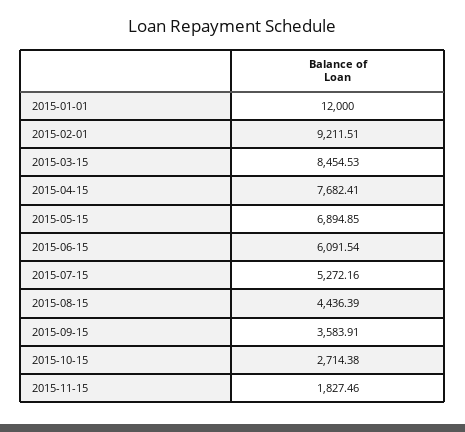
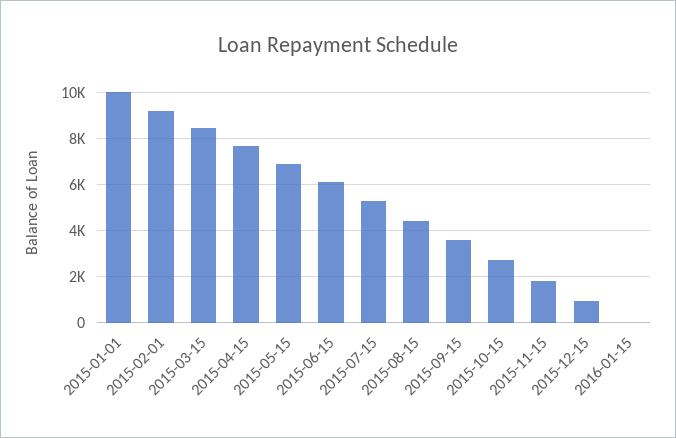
2015-01-01: 12000 -> 10000
2015-12-15: none -> 1000
2016-01-15: none -> 0

